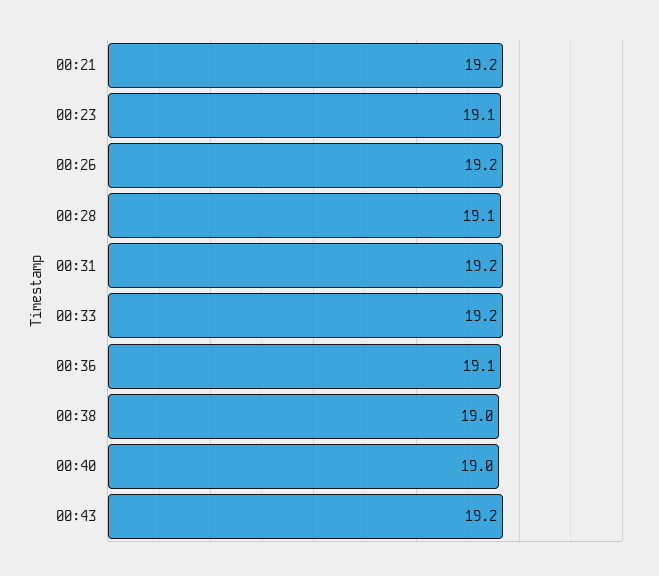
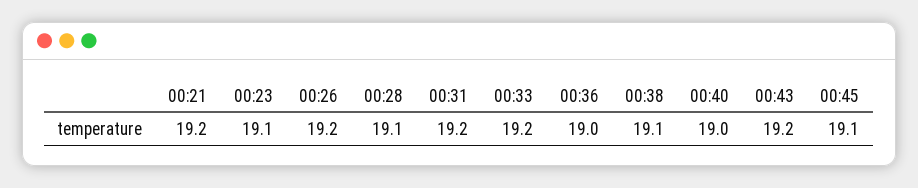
00:36: 19.1 -> 19
00:38: 19 -> 19.1
00:45: none -> 19.1

